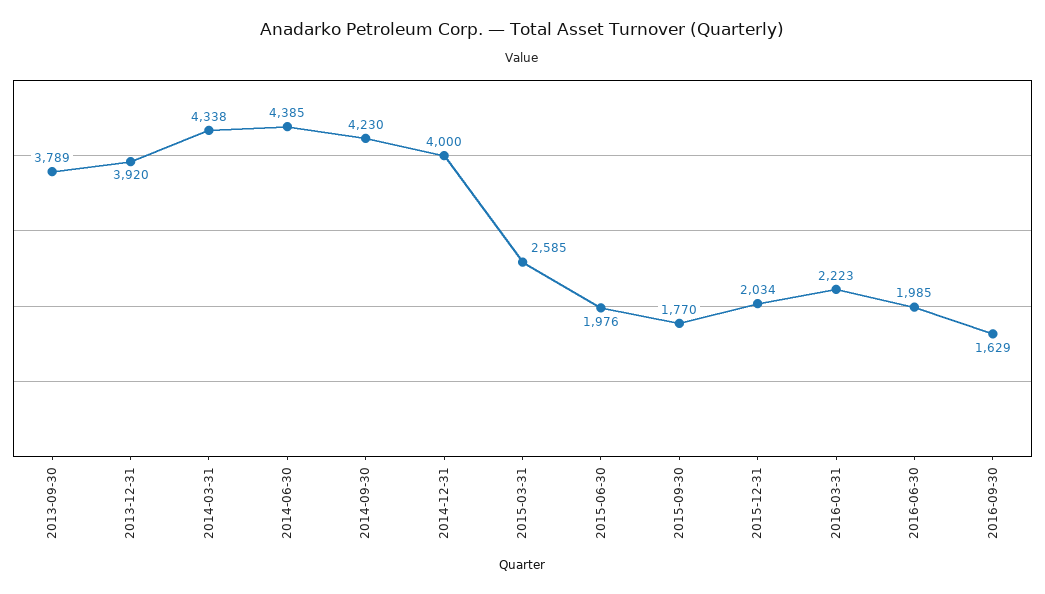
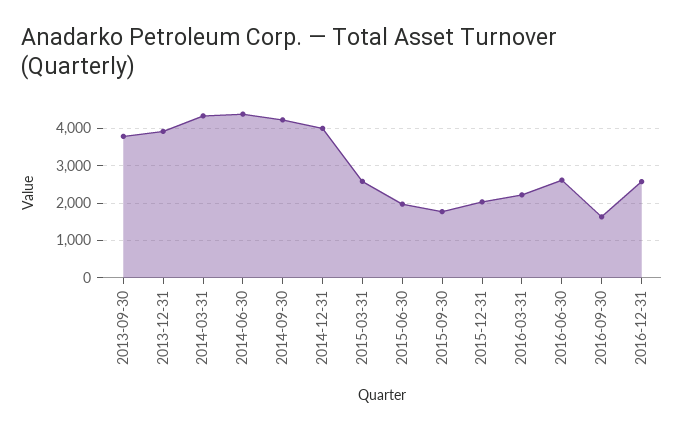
2016-06-30: 1985 -> 2600
2016-12-31: none -> 2600

